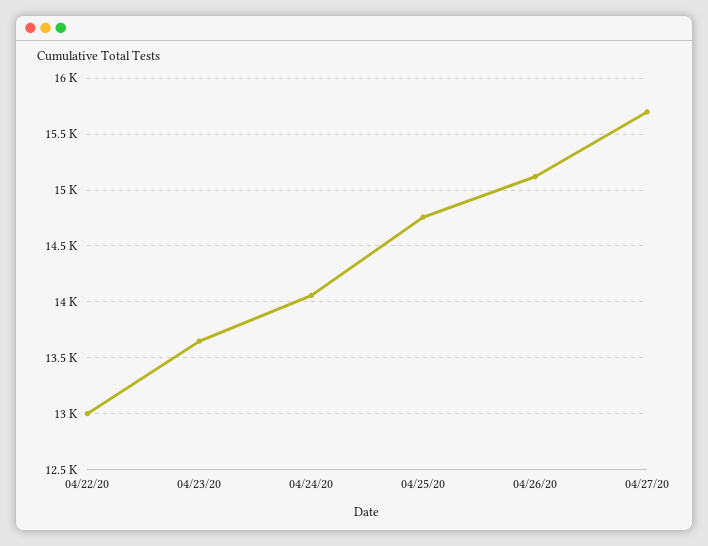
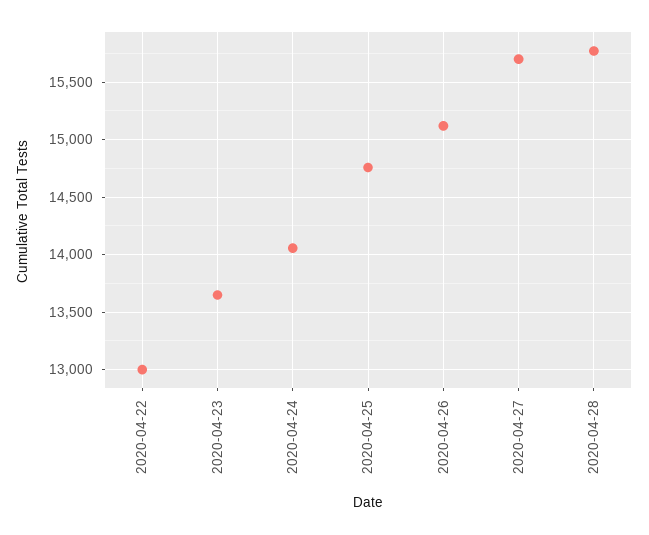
2020-04-28: none -> 15800

